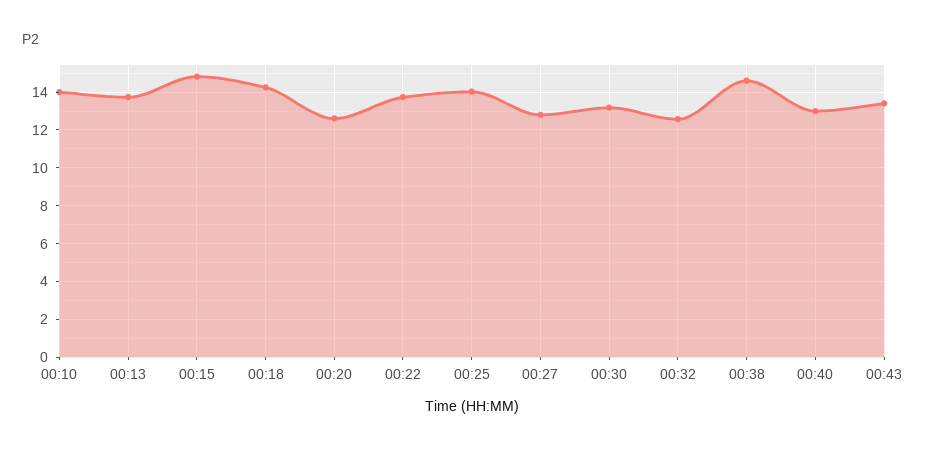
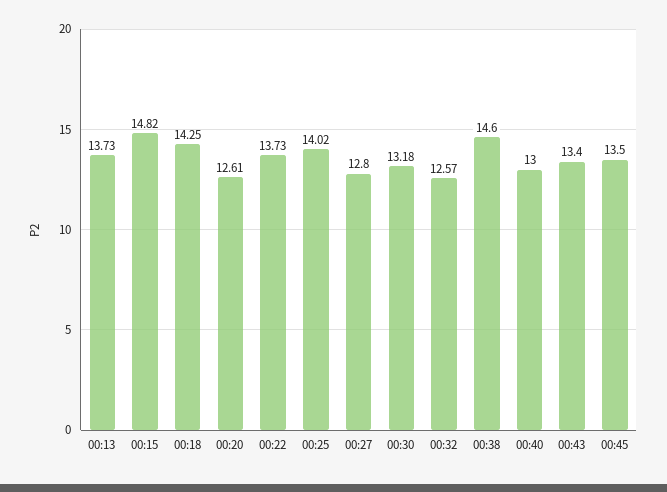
00:10: 14 -> none
00:45: none -> 13.5

